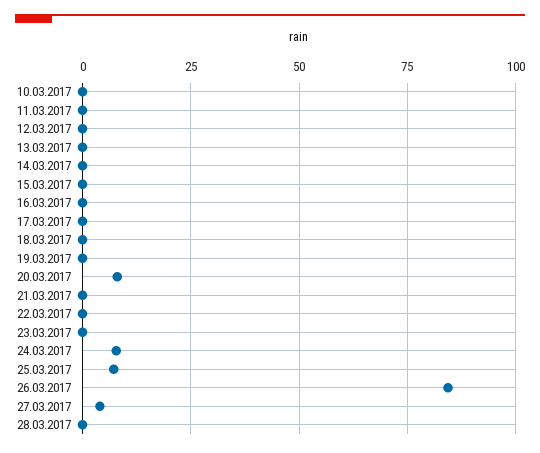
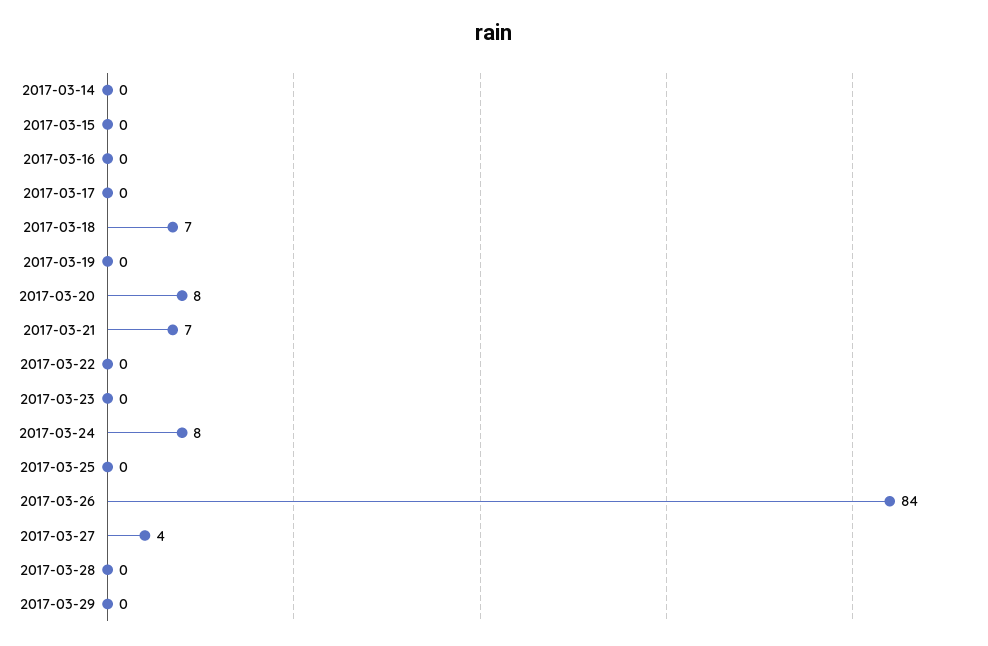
10.03.2017: 0 -> none
11.03.2017: 0 -> none
12.03.2017: 0 -> none
13.03.2017: 0 -> none
18.03.2017: 0 -> 7
21.03.2017: 0 -> 7
25.03.2017: 7.5 -> 0
2017-03-29: none -> 0

